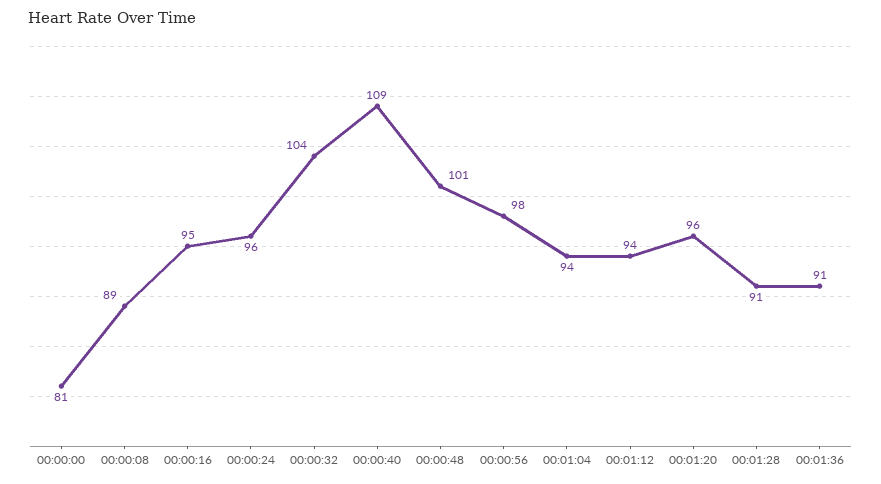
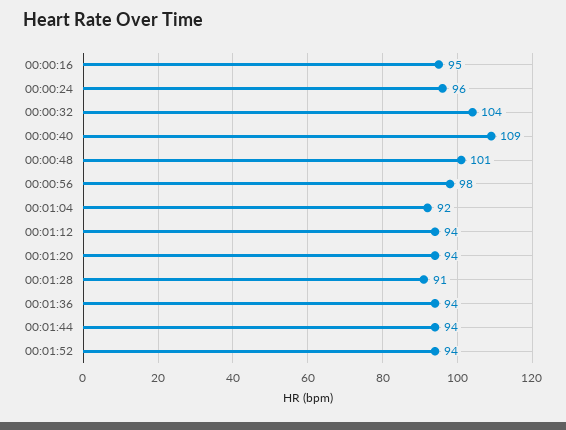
00:00:00: 81 -> none
00:00:08: 89 -> none
00:01:04: 94 -> 92
00:01:20: 96 -> 94
00:01:36: 91 -> 94
00:01:44: none -> 94
00:01:52: none -> 94

